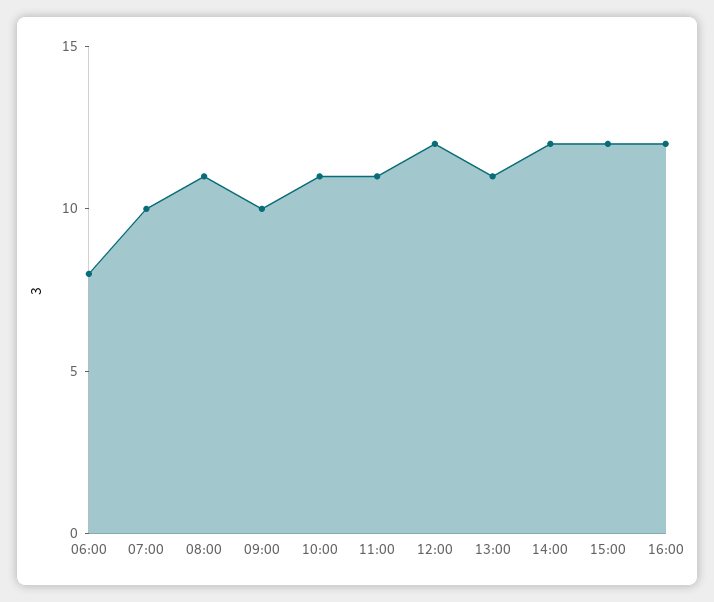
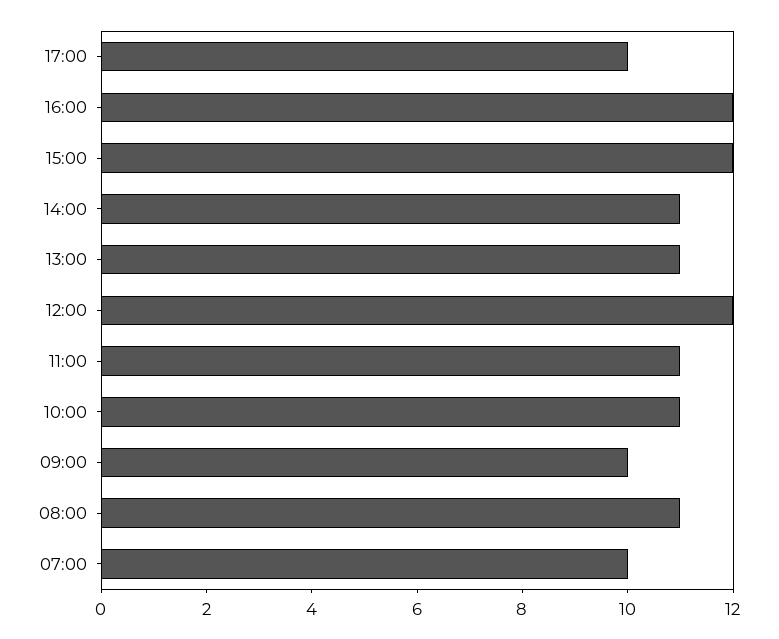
06:00: 8 -> none
14:00: 12 -> 11
17:00: none -> 10

